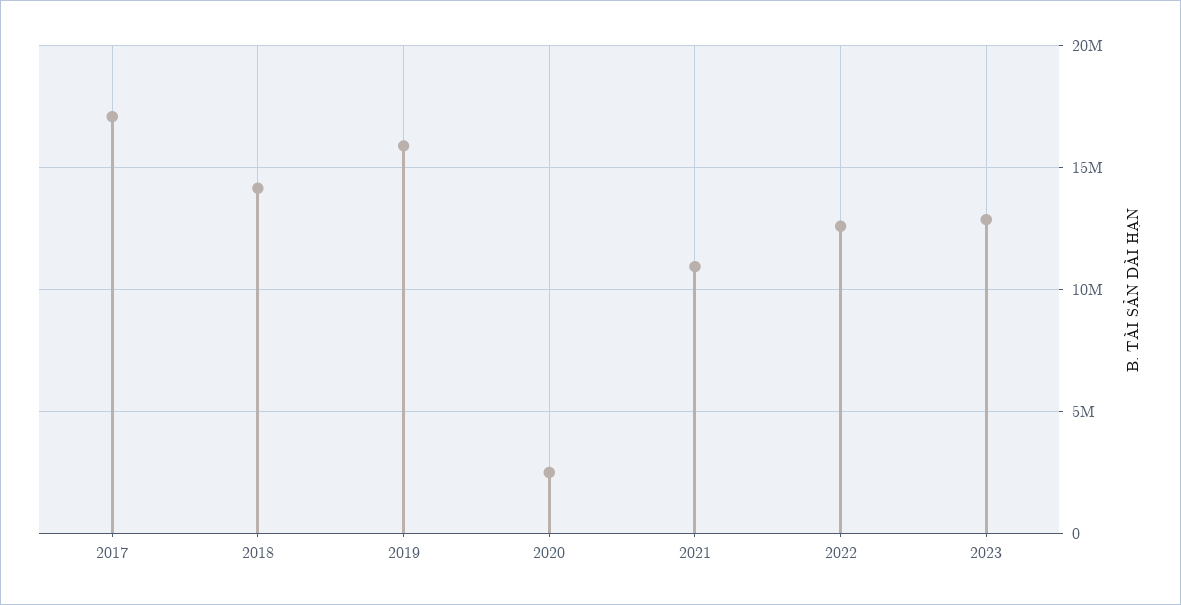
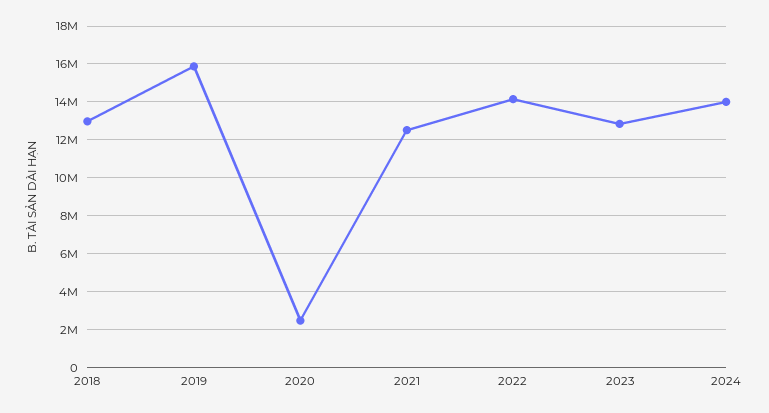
2017: 17000000 -> none
2018: 14000000 -> 13000000
2021: 11000000 -> 12500000
2022: 12500000 -> 14000000
2024: none -> 14000000

